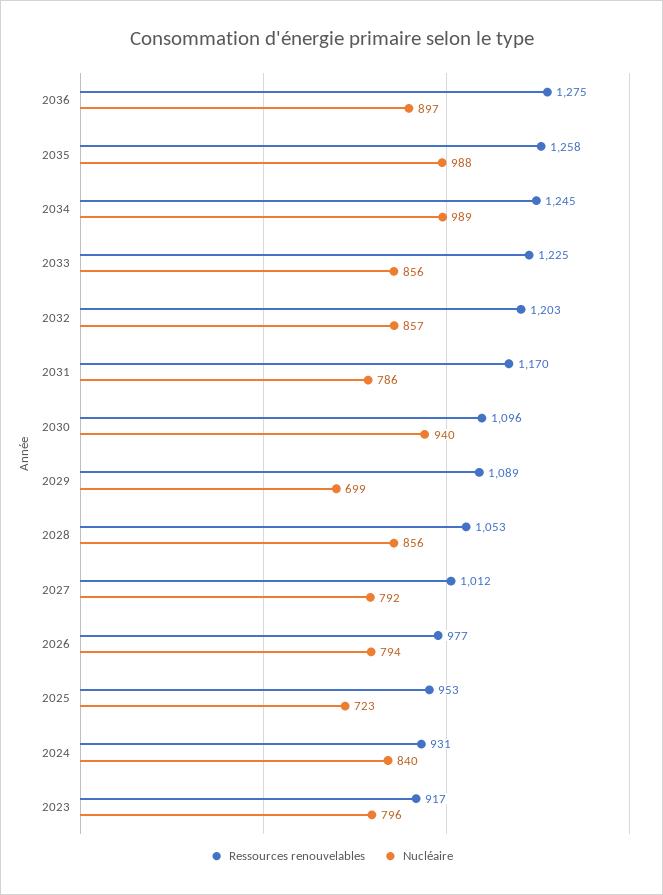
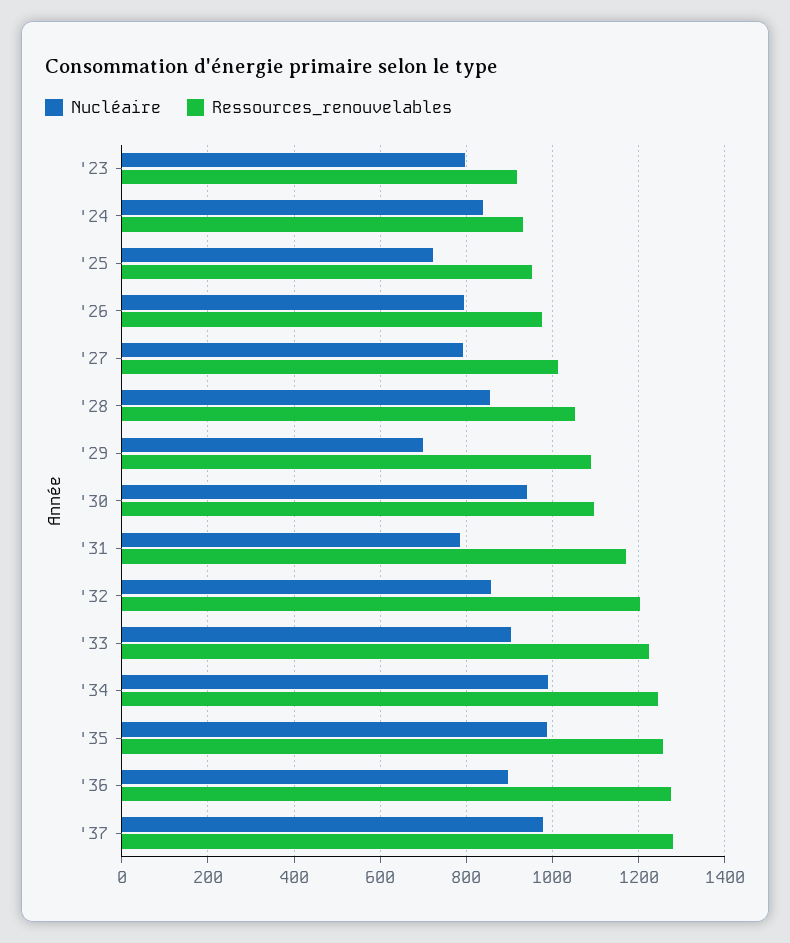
Nucléaire, 2033: 856 -> 900
Nucléaire, '37: none -> 980
Ressources renouvelables, '37: none -> 1280

